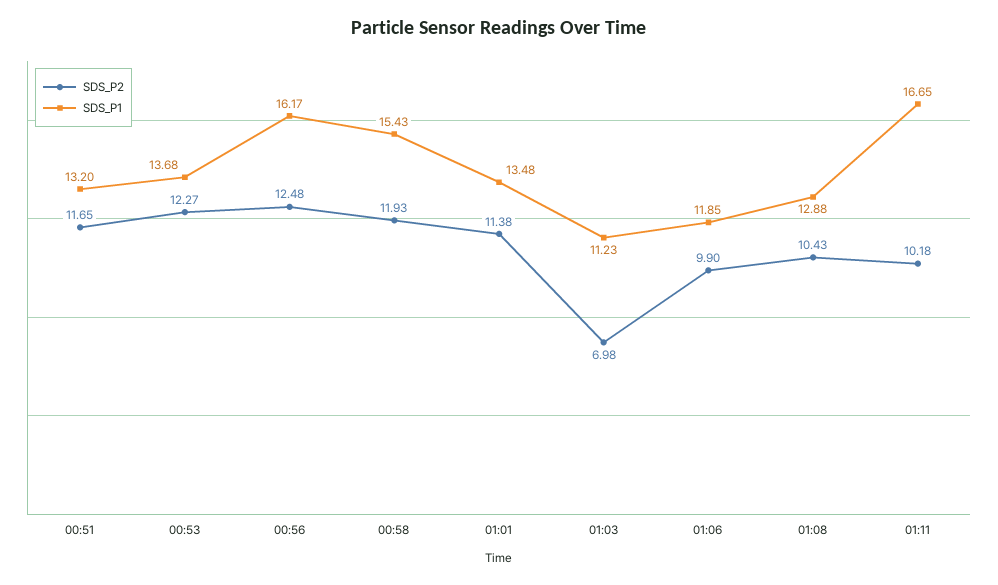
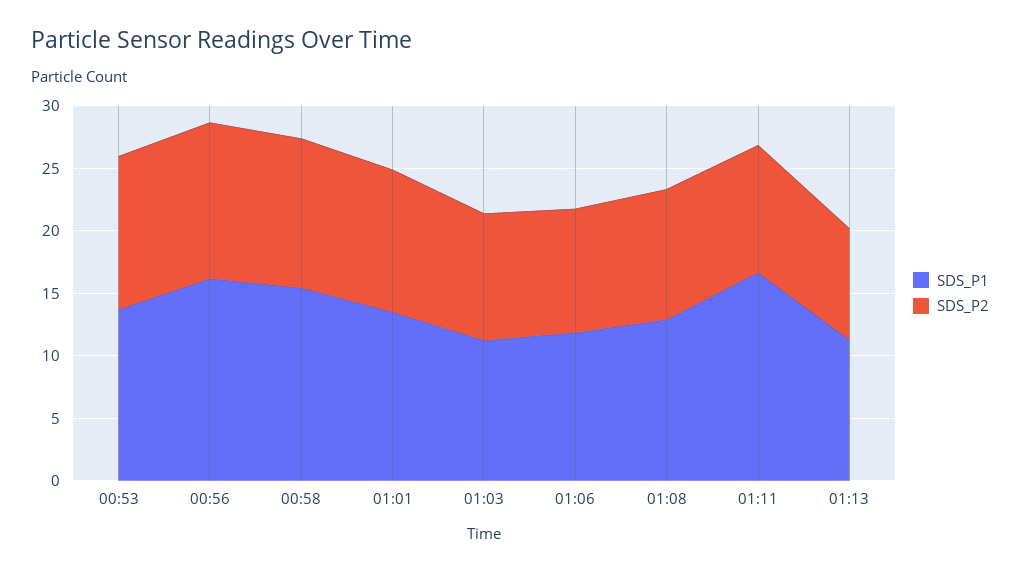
SDS_P2, 00:51: 11.65 -> none
SDS_P1, 00:51: 13.2 -> none
SDS_P2, 01:03: 6.98 -> 10
SDS_P1, 01:13: none -> 11
SDS_P2, 01:13: none -> 9

